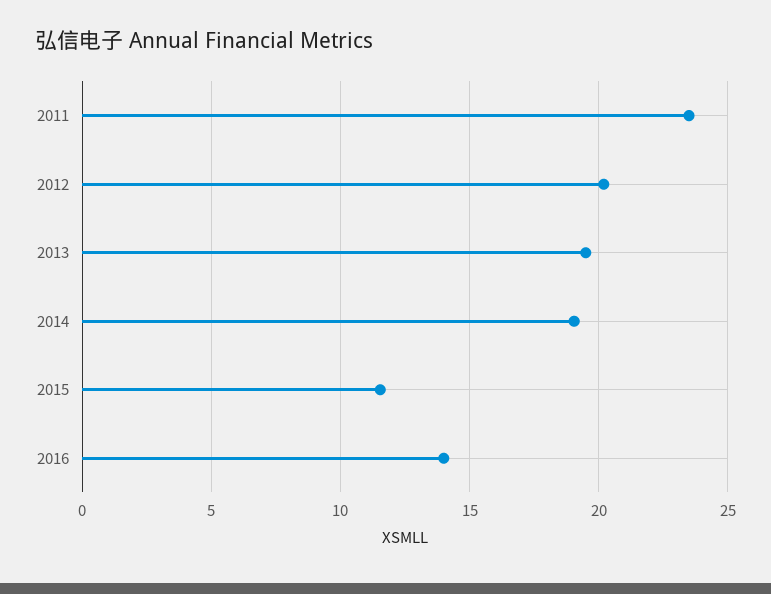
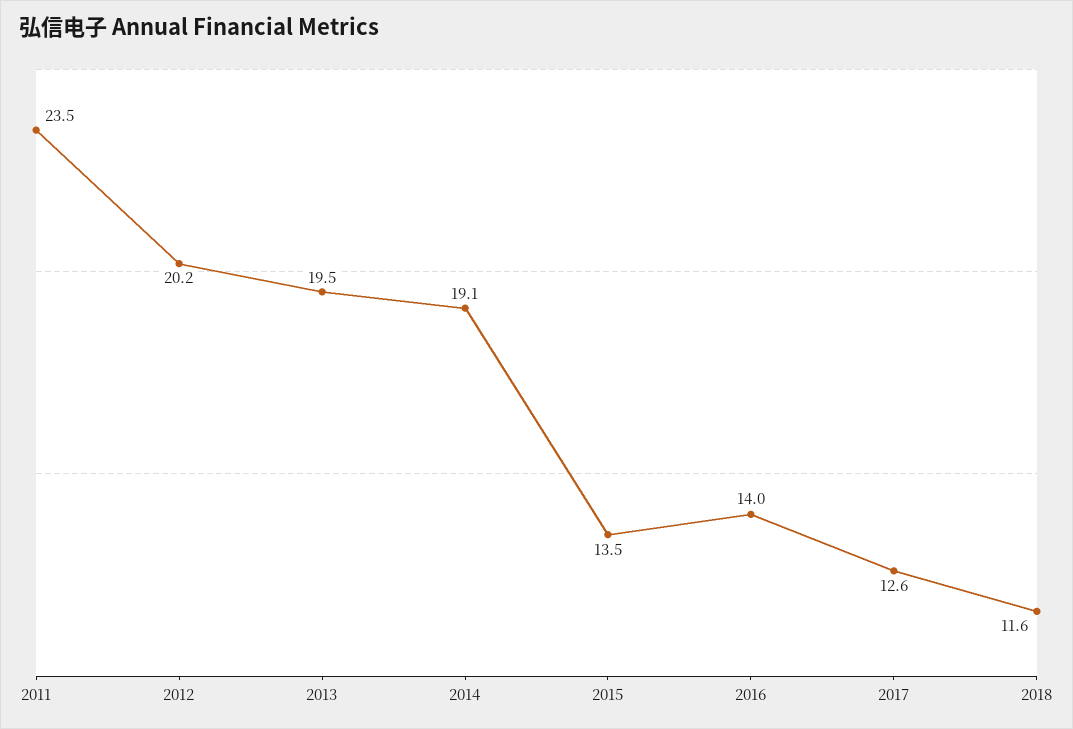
2015: 11.5 -> 13.5
2017: none -> 12.6
2018: none -> 11.6

